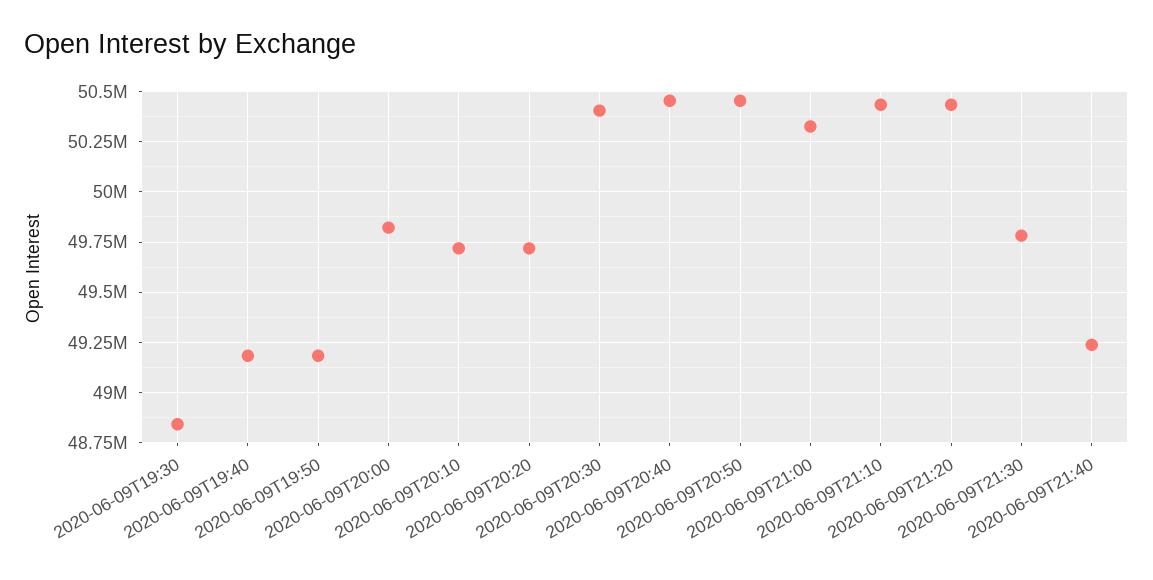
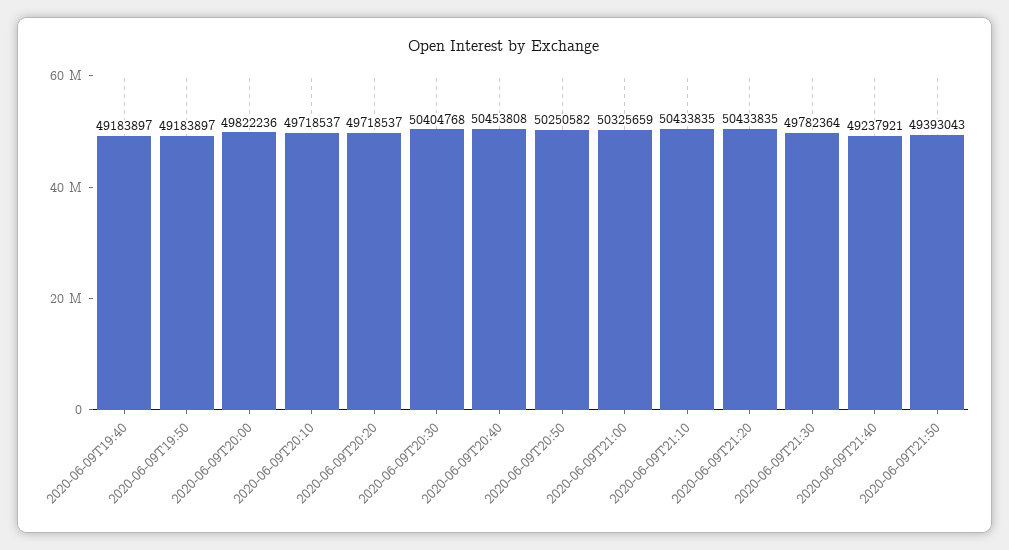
2020-06-09T19:30: 48850000 -> none
2020-06-09T20:50: 50450000 -> 50250582
2020-06-09T21:50: none -> 49393043

